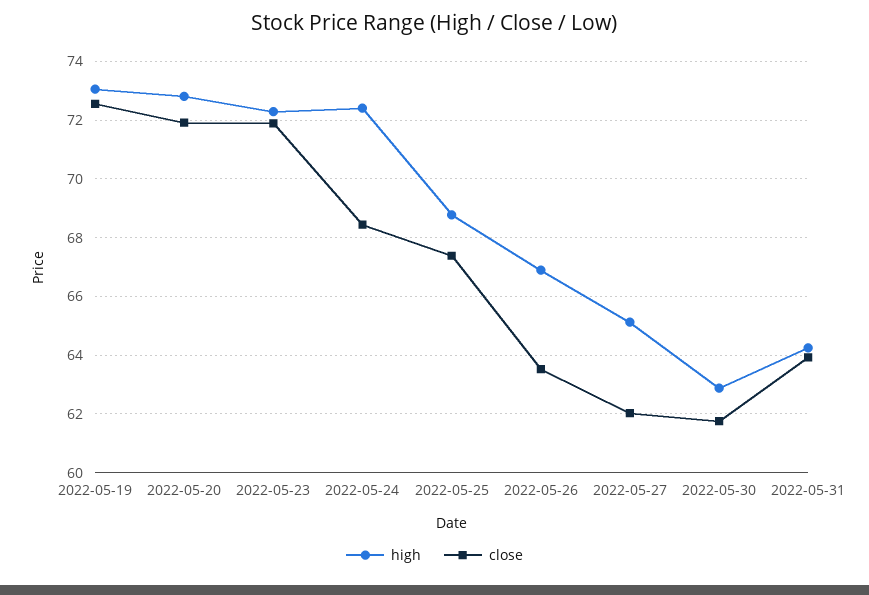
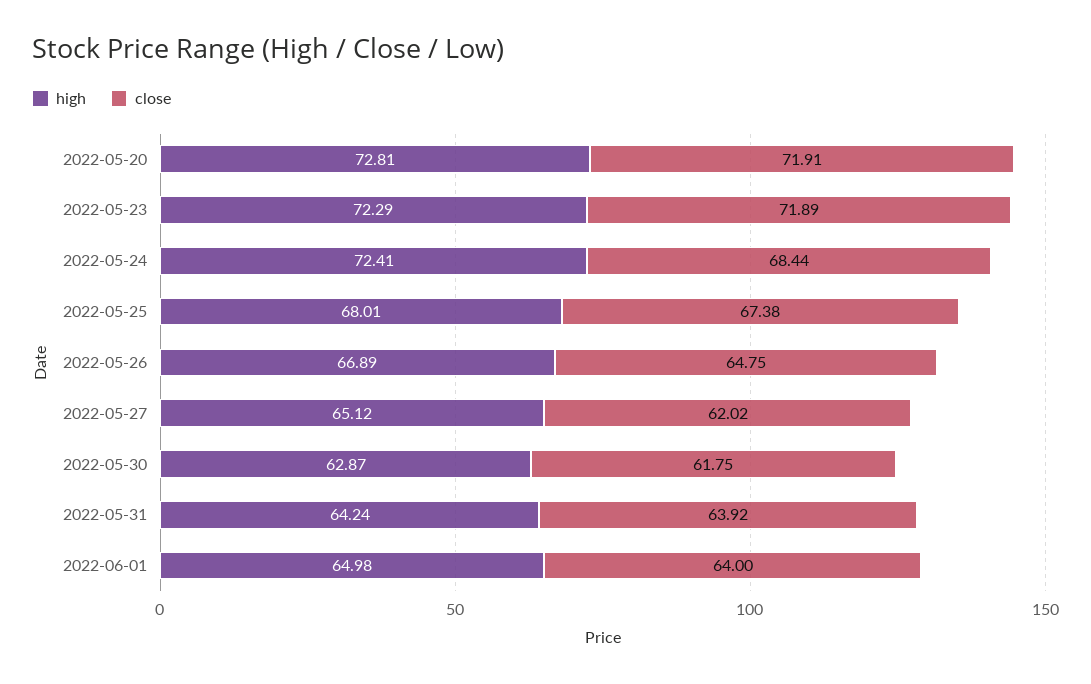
high, 2022-05-19: 73 -> none
close, 2022-05-19: 72.5 -> none
high, 2022-05-25: 68.75 -> 68.01
close, 2022-05-26: 63.5 -> 64.75
high, 2022-06-01: none -> 64.98
close, 2022-06-01: none -> 64

